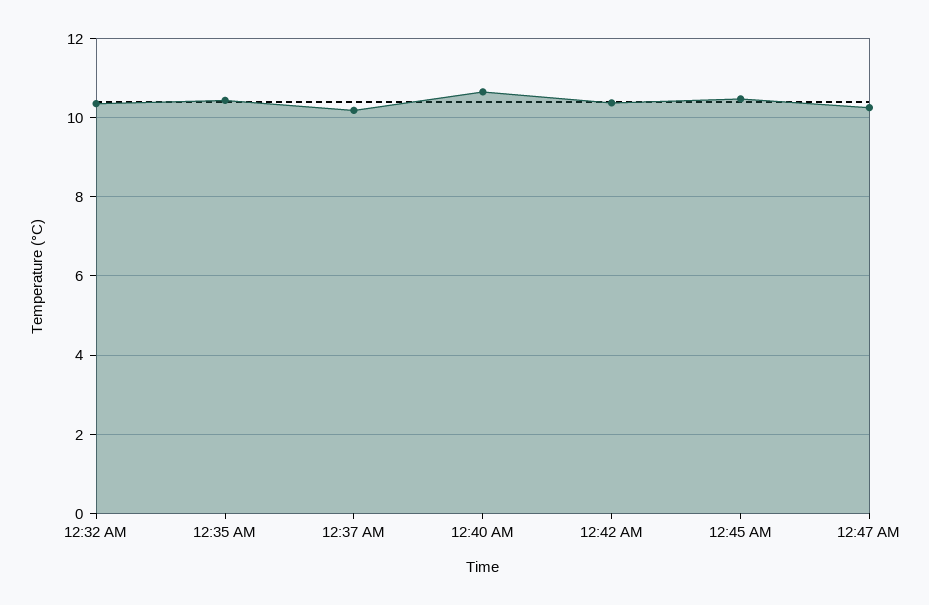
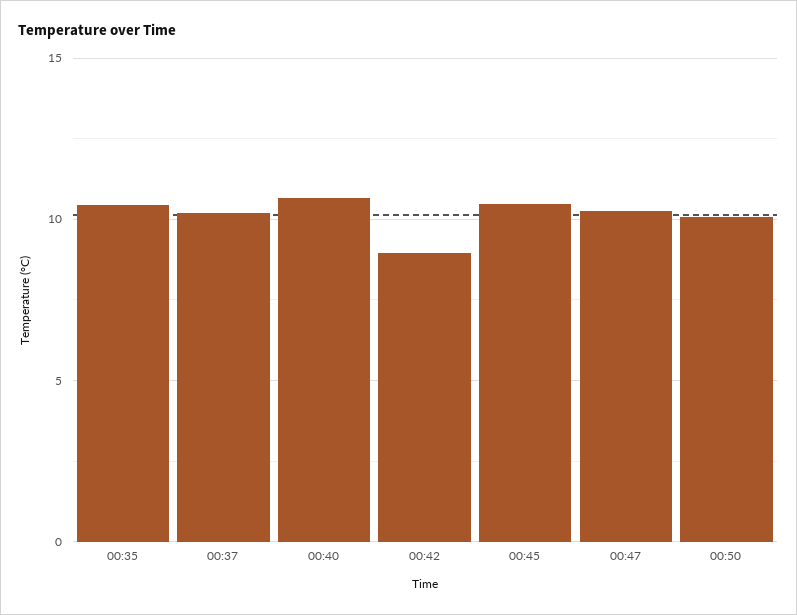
12:32 AM: 10.4 -> none
12:42 AM: 10.4 -> 9
00:50: none -> 10

